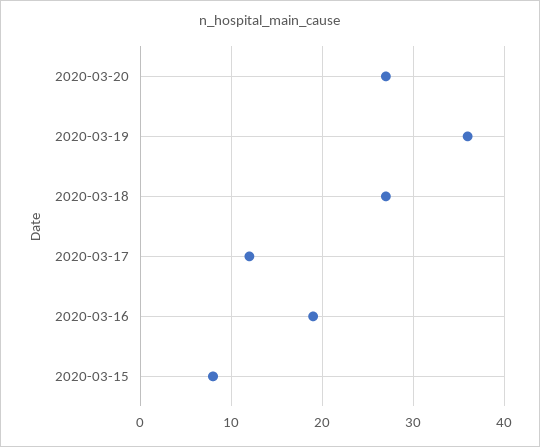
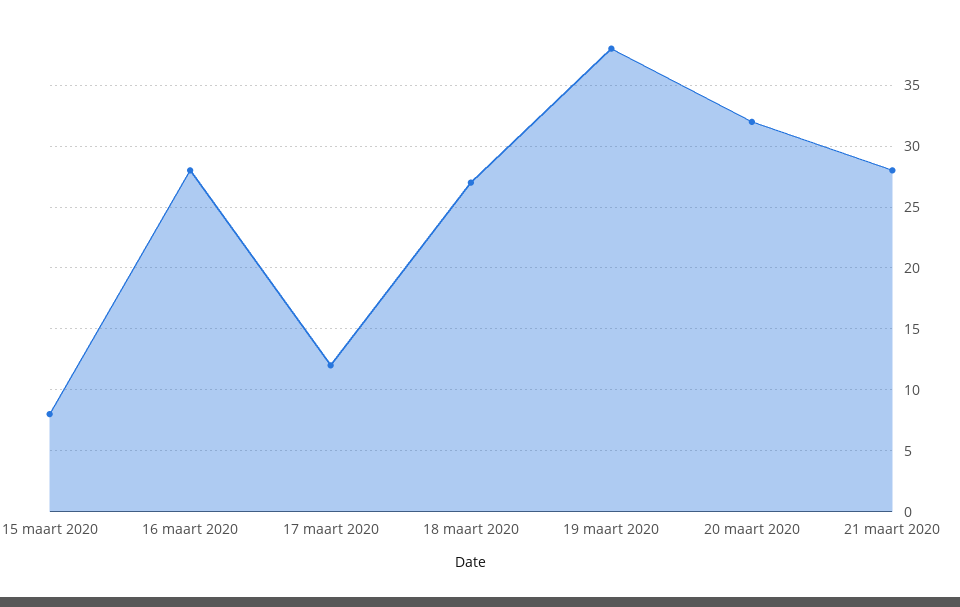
2020-03-20: 27 -> 32
2020-03-19: 36 -> 38
2020-03-16: 19 -> 28
21 maart 2020: none -> 28

